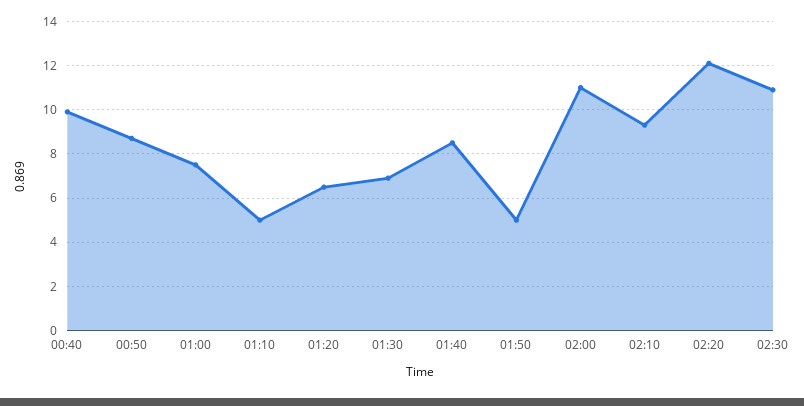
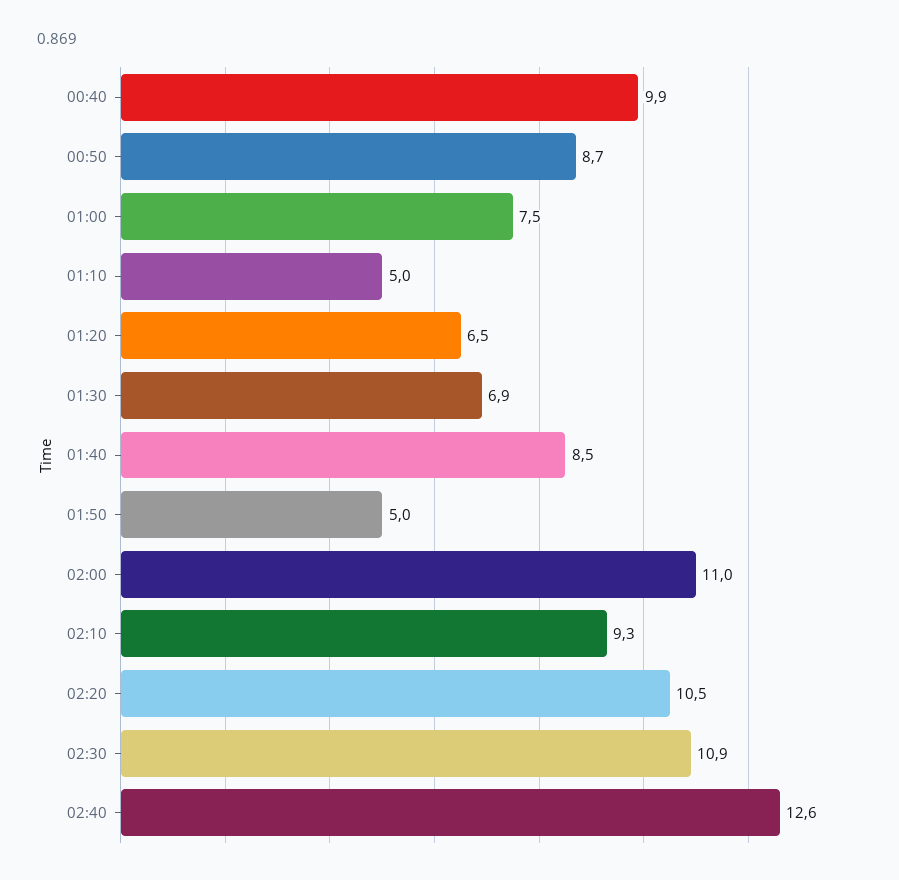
02:20: 12 -> 10.5
02:40: none -> 12.6

